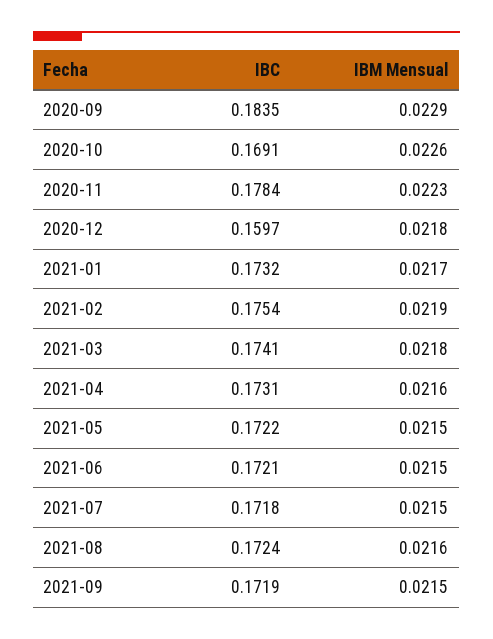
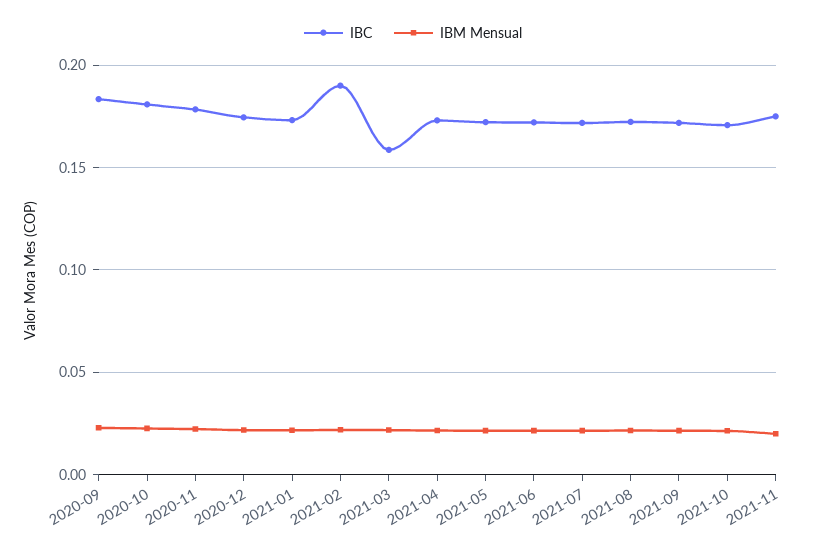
IBC, 2020-10: 0.1691 -> 0.18
IBC, 2020-12: 0.1597 -> 0.175
IBC, 2021-02: 0.1754 -> 0.19
IBC, 2021-03: 0.1741 -> 0.16
IBC, 2021-10: none -> 0.17
IBM Mensual, 2021-10: none -> 0.02
IBC, 2021-11: none -> 0.175
IBM Mensual, 2021-11: none -> 0.02

